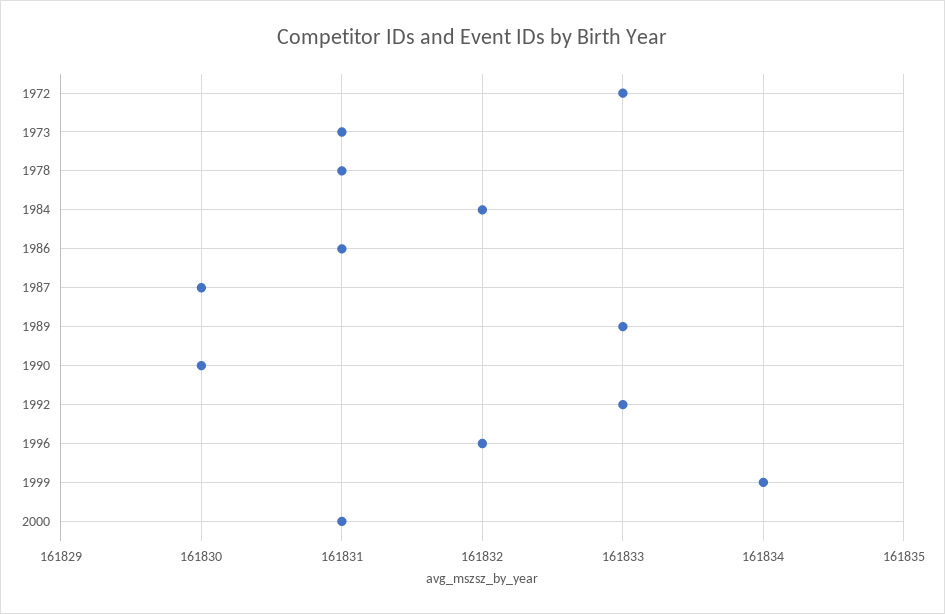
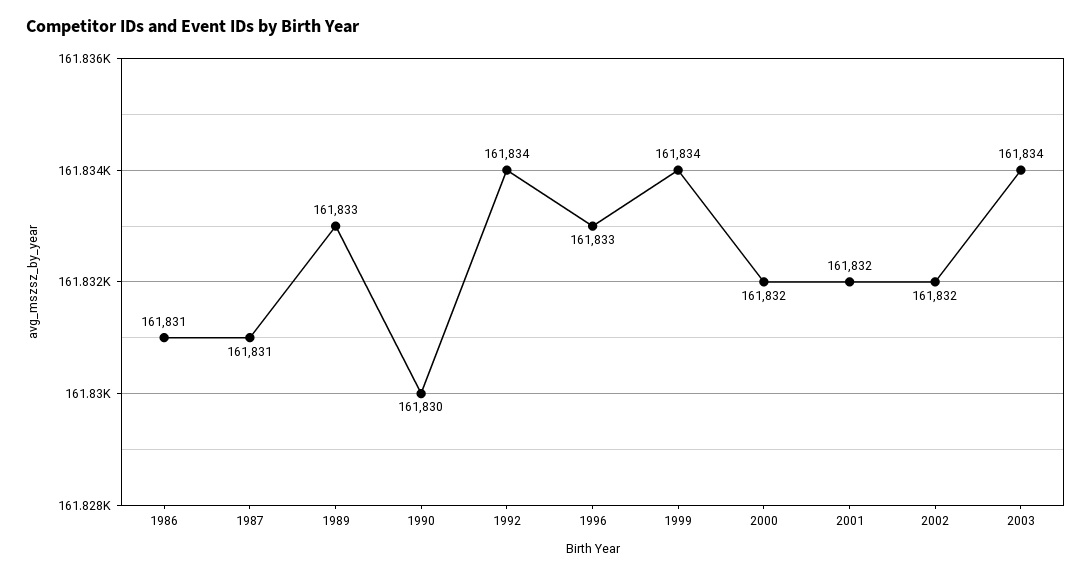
1972: 161833 -> none
1973: 161831 -> none
1978: 161831 -> none
1984: 161832 -> none
1987: 161830 -> 161831
1992: 161833 -> 161834
1996: 161832 -> 161833
2000: 161831 -> 161832
2001: none -> 161832
2002: none -> 161832
2003: none -> 161834

